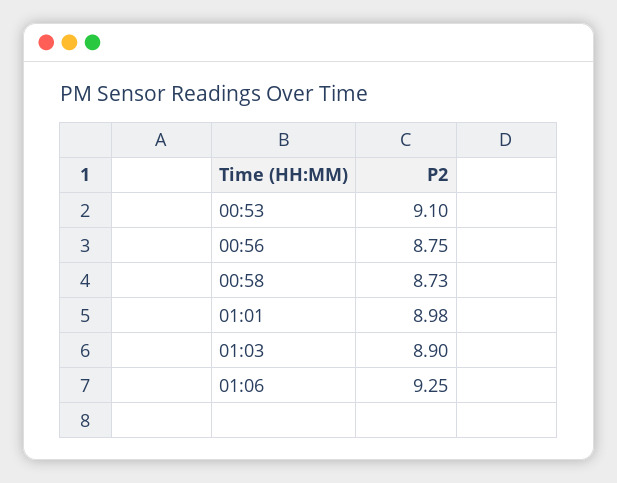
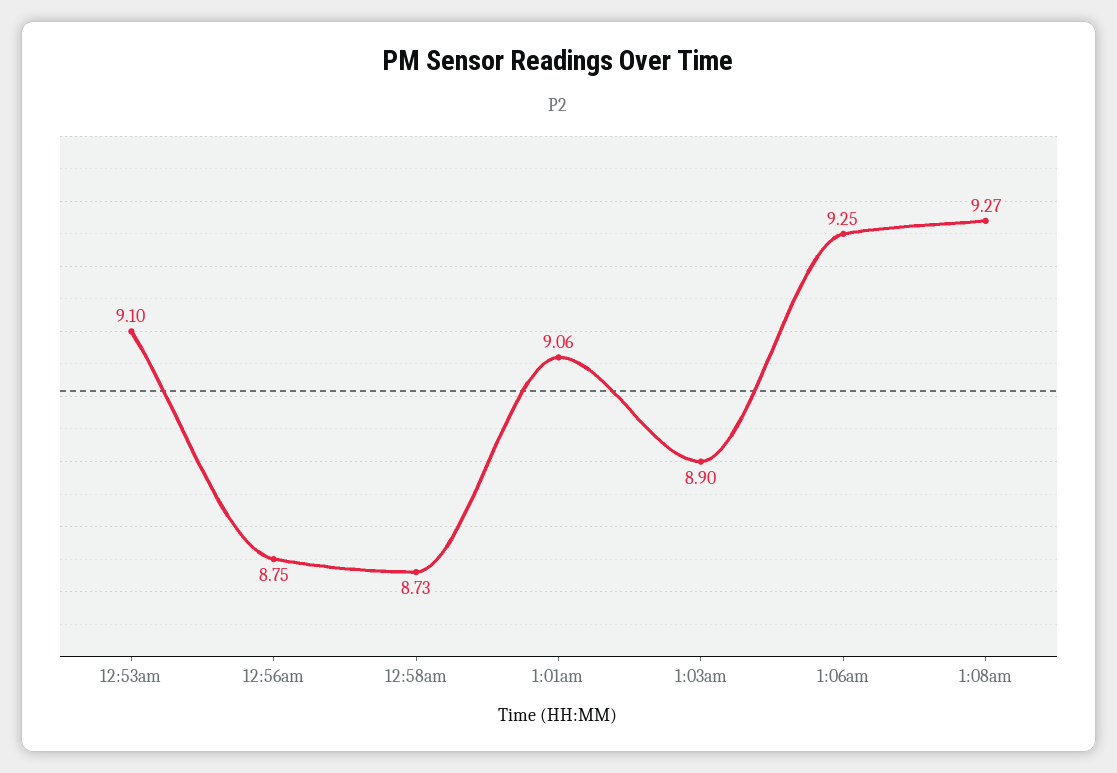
01:01: 8.98 -> 9.06
1:08am: none -> 9.27

